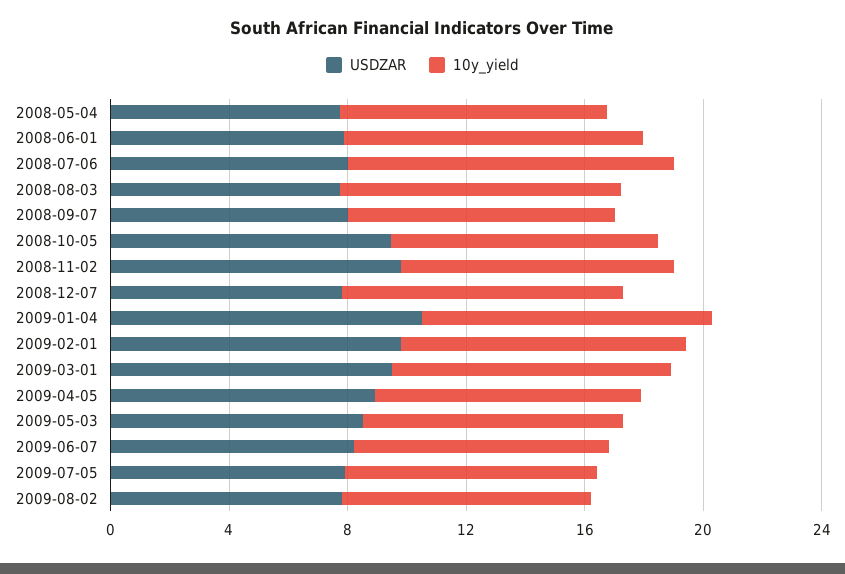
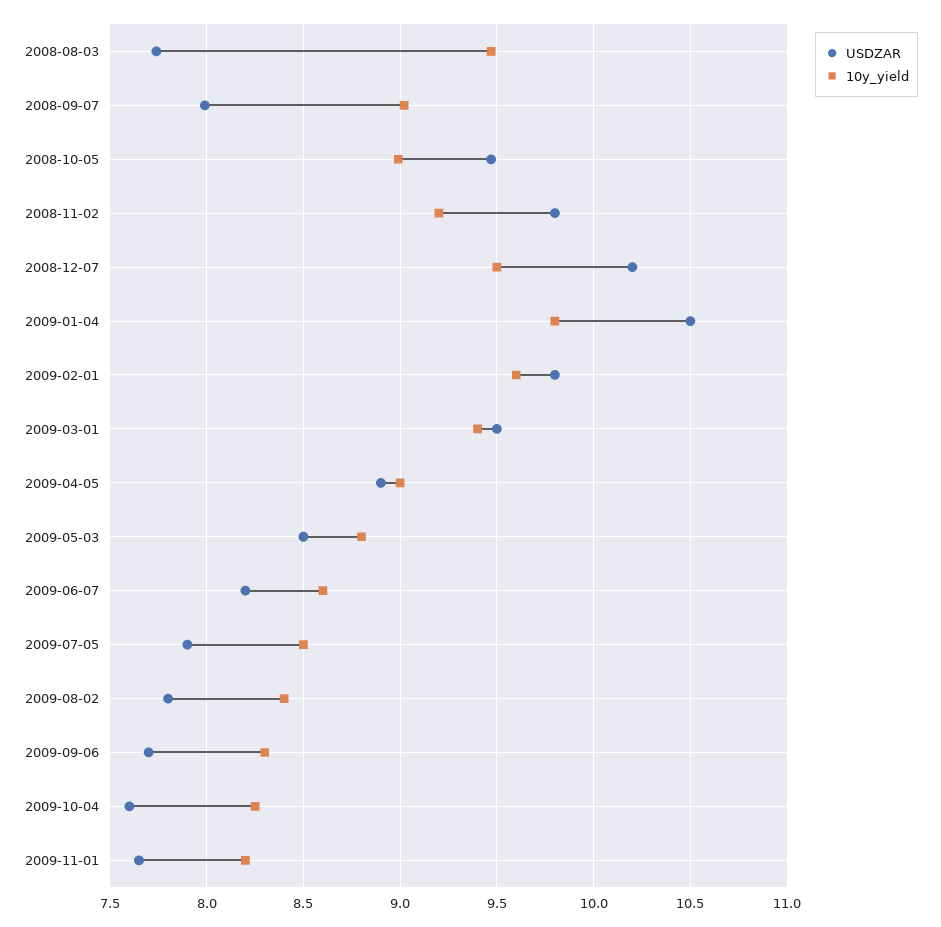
USDZAR, 2008-05-04: 8 -> none
10y_yield, 2008-05-04: 9 -> none
USDZAR, 2008-06-01: 8 -> none
10y_yield, 2008-06-01: 10 -> none
USDZAR, 2008-07-06: 8 -> none
10y_yield, 2008-07-06: 11 -> none
USDZAR, 2008-12-07: 8 -> 10.2
USDZAR, 2009-09-06: none -> 7.7
10y_yield, 2009-09-06: none -> 8.3
USDZAR, 2009-10-04: none -> 7.6
10y_yield, 2009-10-04: none -> 8.25
USDZAR, 2009-11-01: none -> 7.65
10y_yield, 2009-11-01: none -> 8.2

